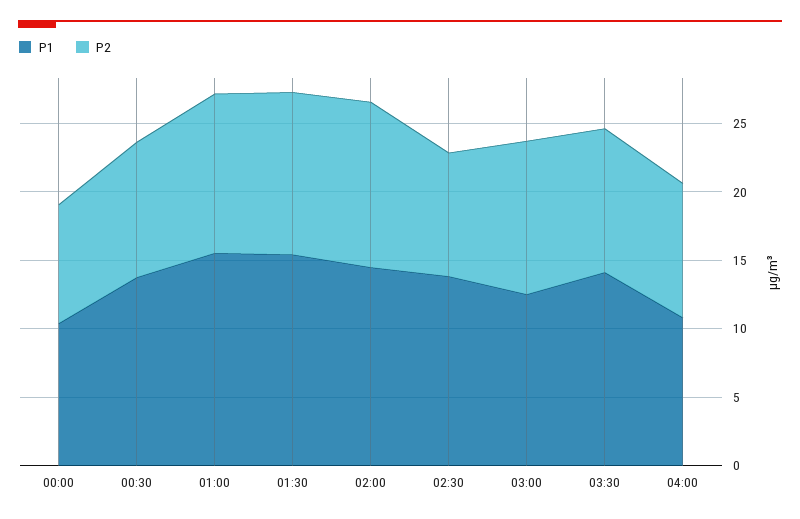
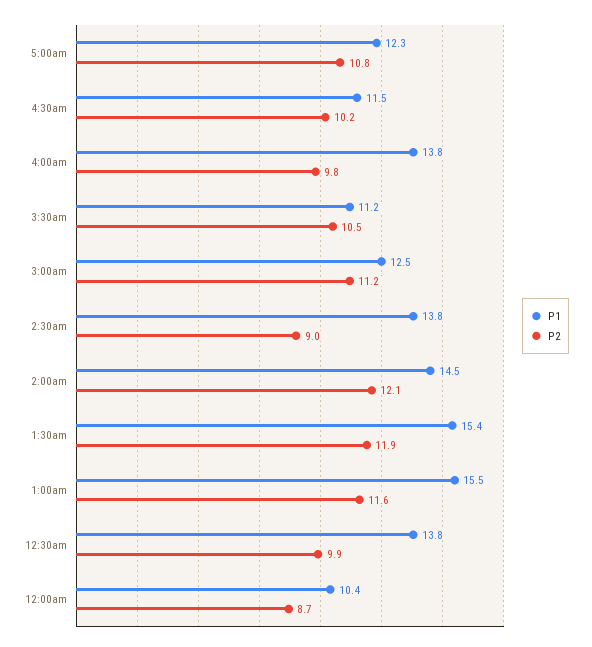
P1, 03:30: 14 -> 11.2
P1, 04:00: 11 -> 13.8
P1, 5:00am: none -> 12.3
P2, 5:00am: none -> 10.8
P1, 4:30am: none -> 11.5
P2, 4:30am: none -> 10.2

